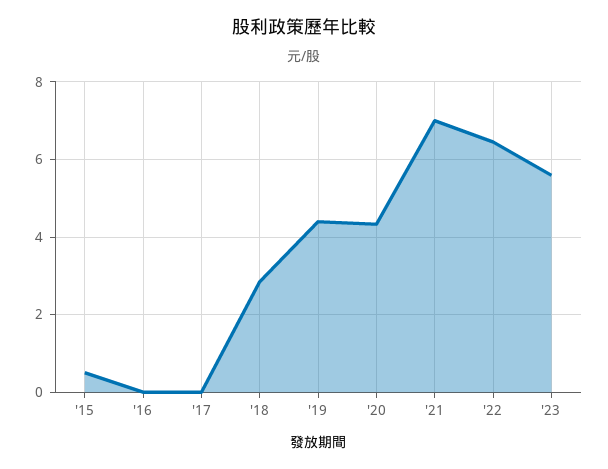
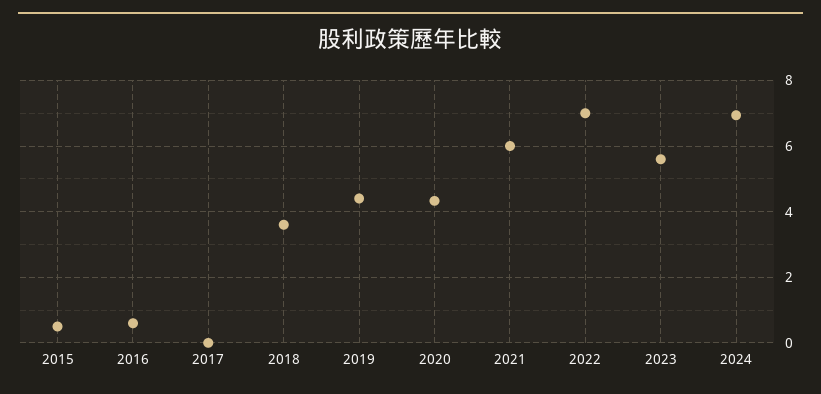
'16: 0 -> 0.6
'18: 2.8 -> 3.6
'21: 7 -> 6
'22: 6.4 -> 7
2024: none -> 7

